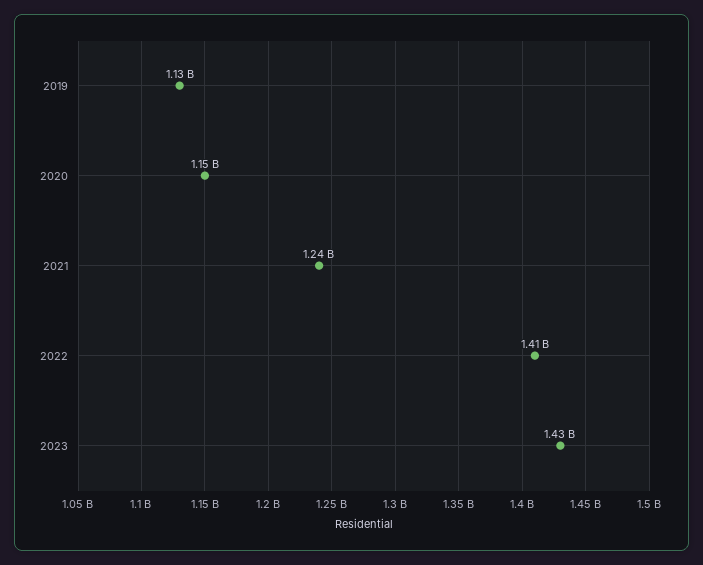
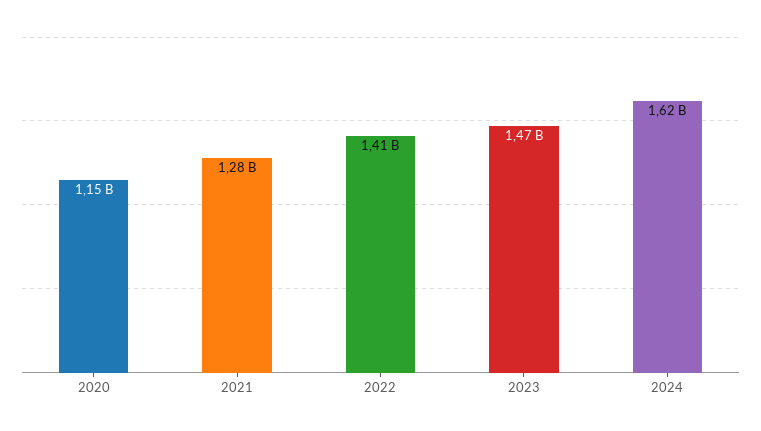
2019: 1130000000 -> none
2021: 1240000000 -> 1280000000
2023: 1430000000 -> 1470000000
2024: none -> 1620000000

